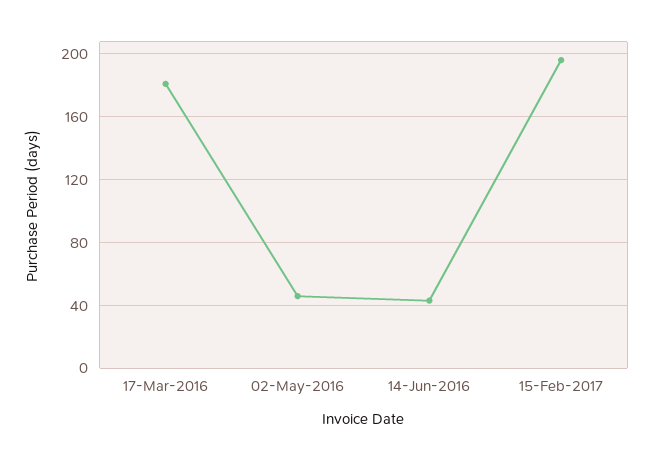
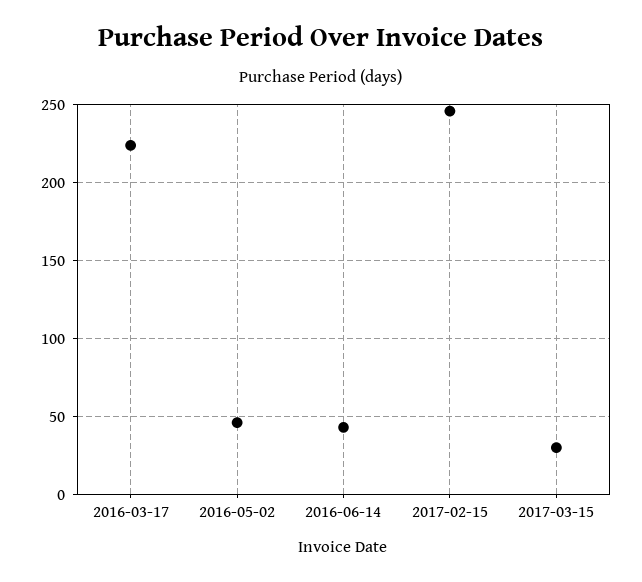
17-Mar-2016: 180 -> 225
15-Feb-2017: 195 -> 245
2017-03-15: none -> 30

